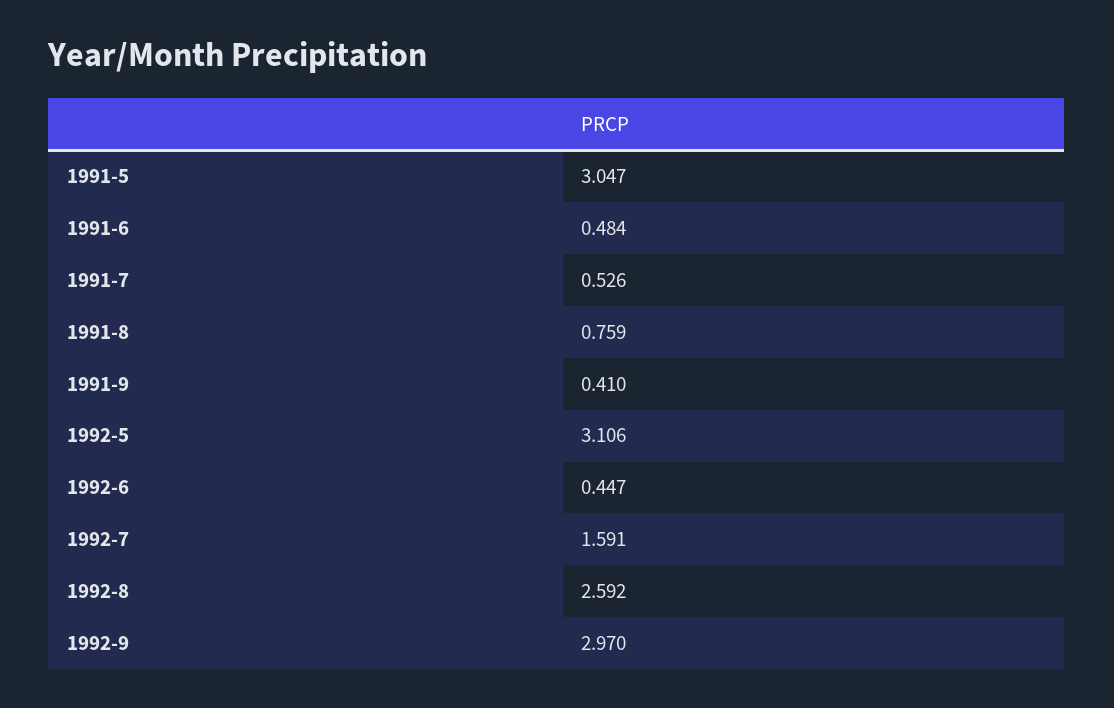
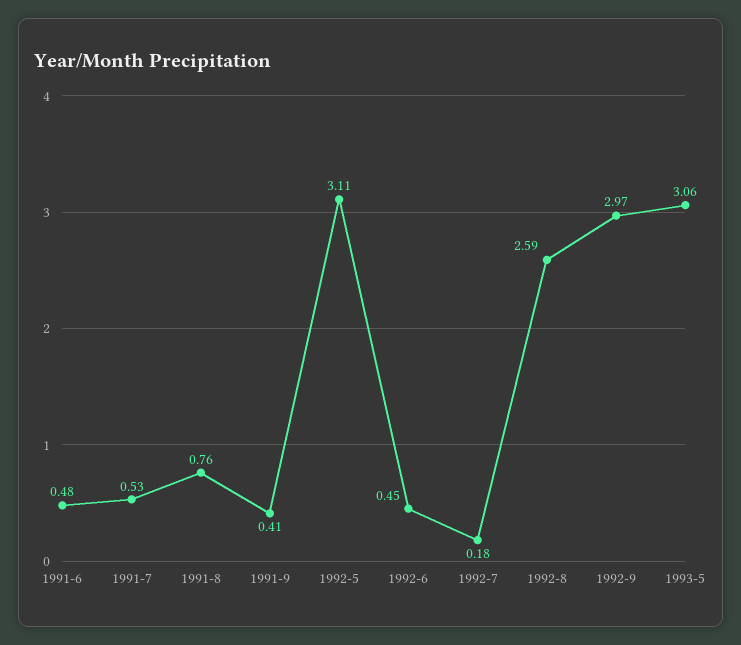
1991-5: 3.047 -> none
1992-7: 1.591 -> 0.18
1993-5: none -> 3.06

